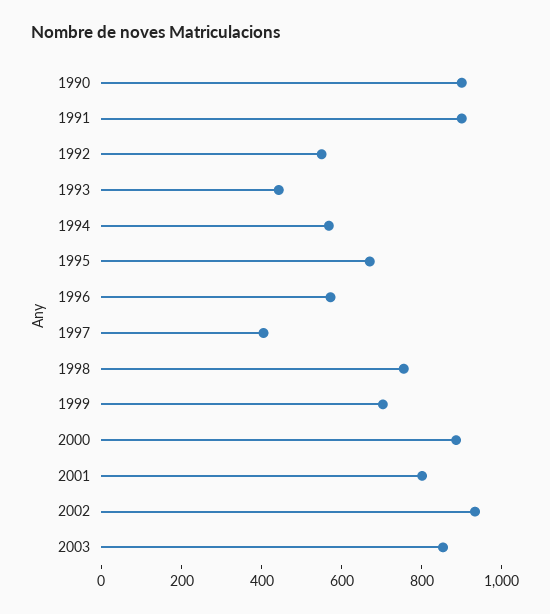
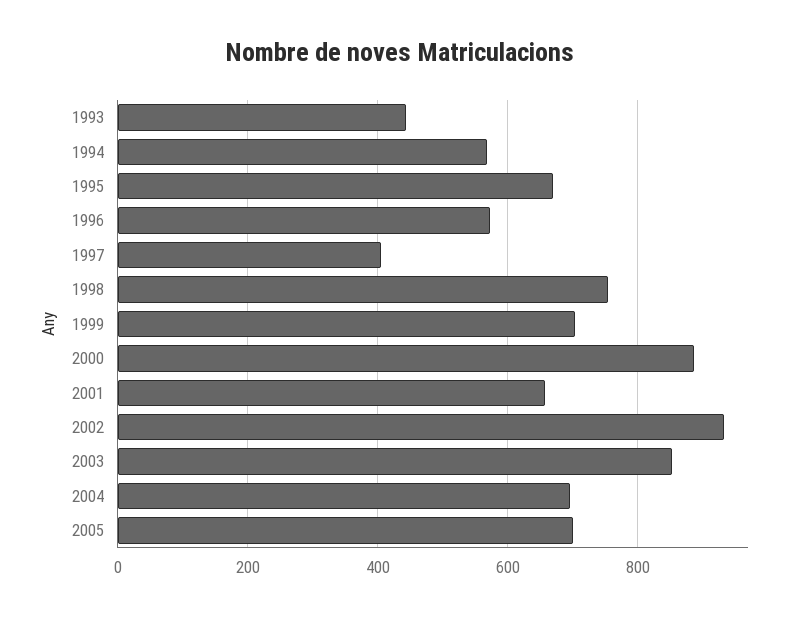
1990: 900 -> none
1991: 900 -> none
1992: 550 -> none
2001: 800 -> 660
2004: none -> 700
2005: none -> 700

